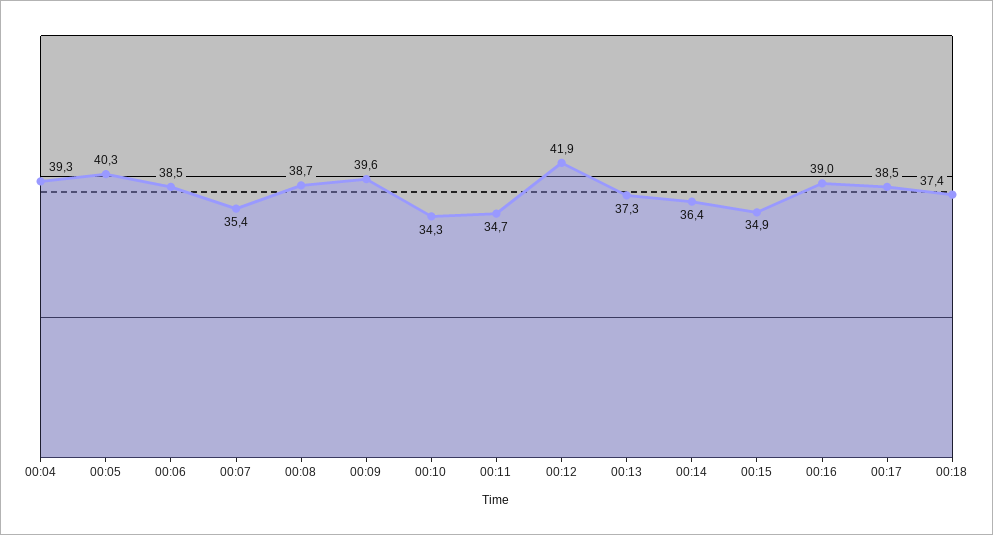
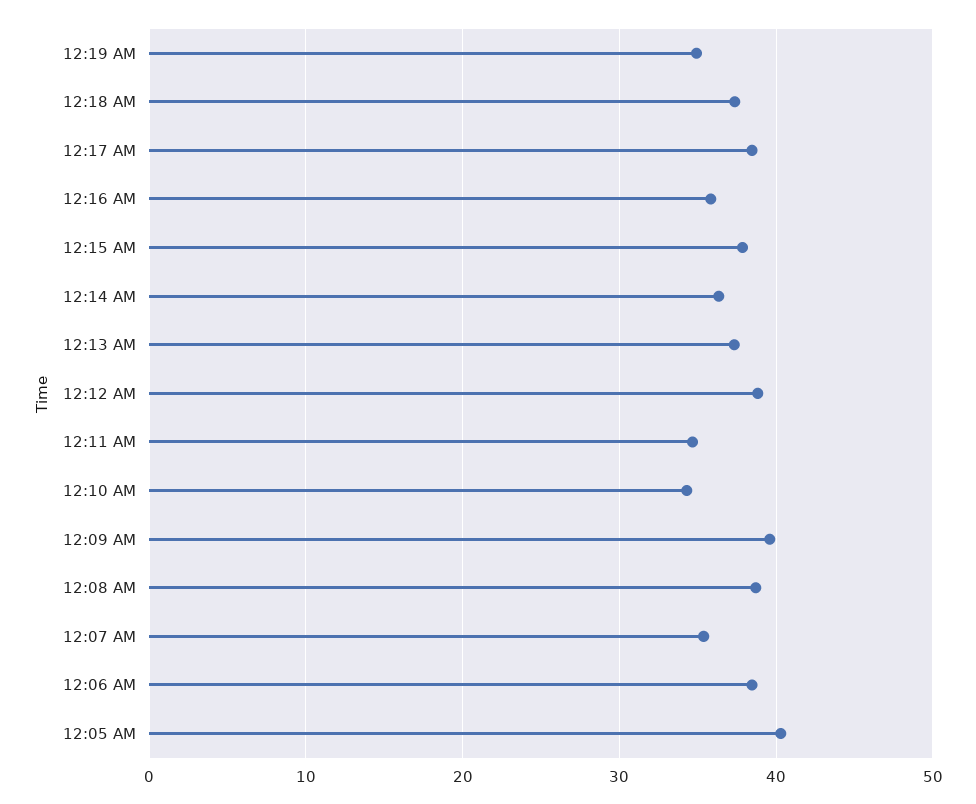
00:04: 39.3 -> none
00:12: 41.9 -> 39
00:15: 34.9 -> 38
00:16: 39 -> 36
12:19 AM: none -> 35

